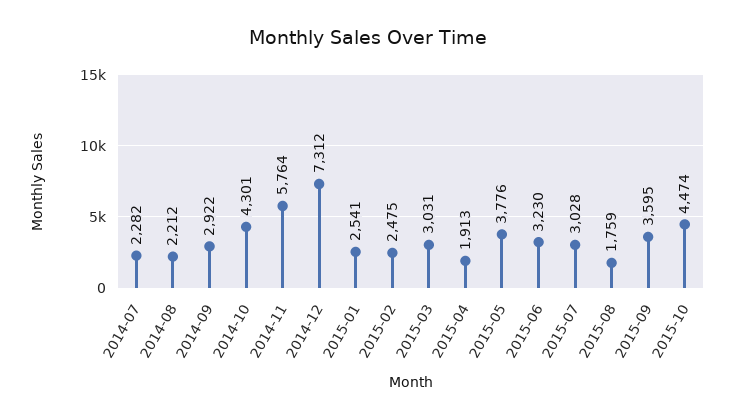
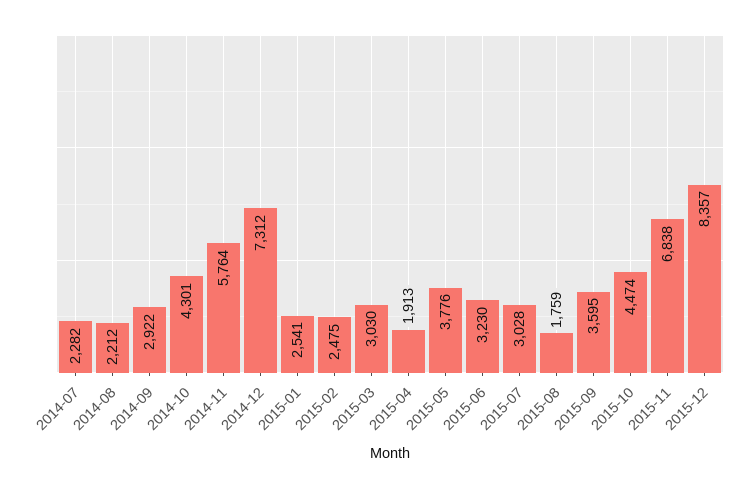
2015-03: 3031 -> 3030
2015-11: none -> 6838
2015-12: none -> 8357

